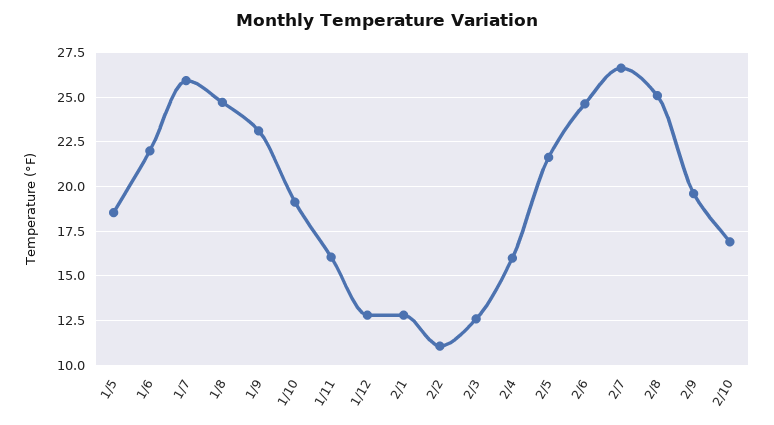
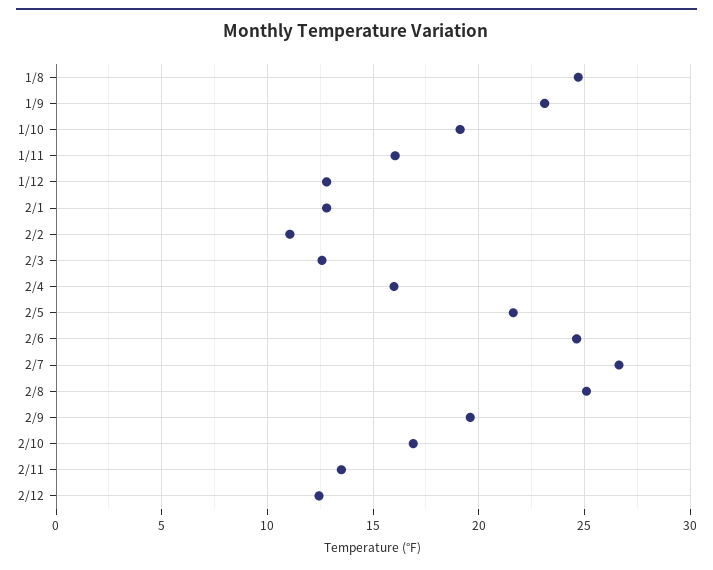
1/5: 18.5 -> none
1/6: 22 -> none
1/7: 26 -> none
2/11: none -> 13.5
2/12: none -> 12.5

